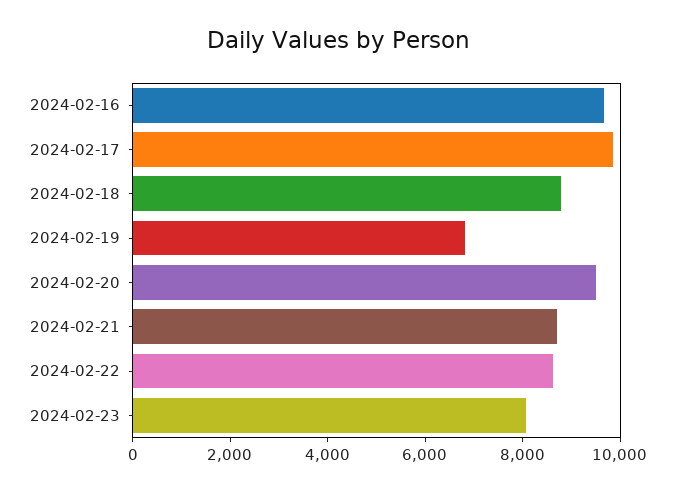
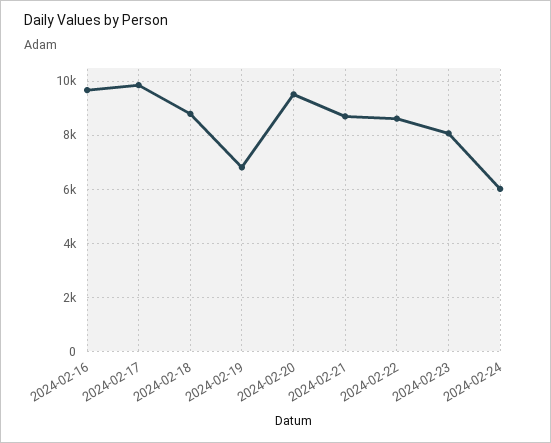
2024-02-24: none -> 6000

